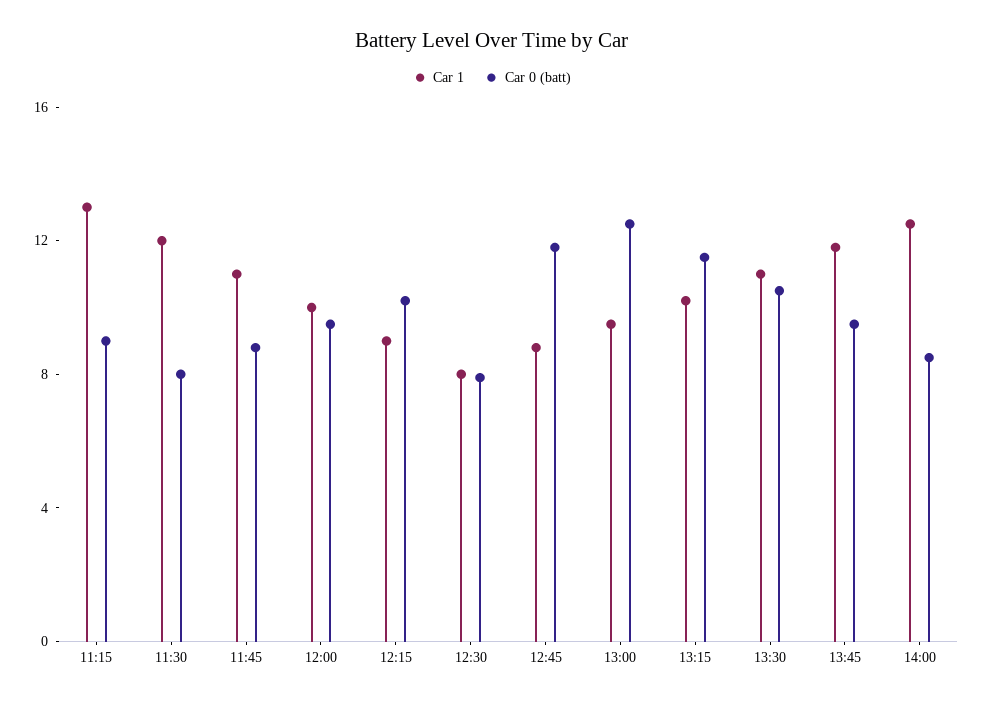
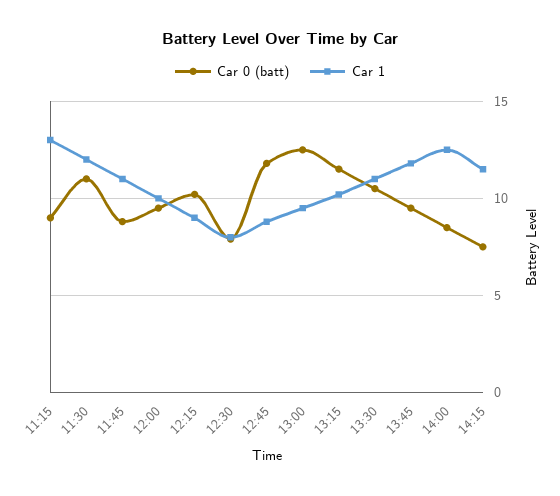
Car 0 (batt), 11:30: 8 -> 11
Car 0 (batt), 14:15: none -> 7.5
Car 1, 14:15: none -> 11.5

